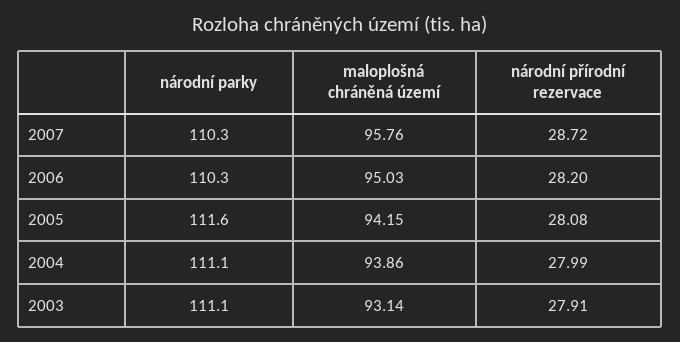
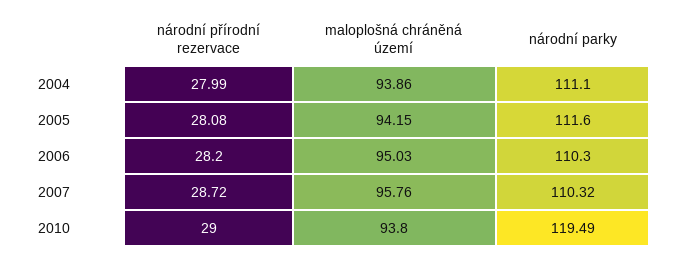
národní parky, 2007: 110.3 -> 110.32
národní parky, 2003: 111.1 -> none
maloplošná chráněná území, 2003: 93.14 -> none
národní přírodní rezervace, 2003: 27.91 -> none
národní přírodní rezervace, 2010: none -> 29
maloplošná chráněná území, 2010: none -> 93.8
národní parky, 2010: none -> 119.49

